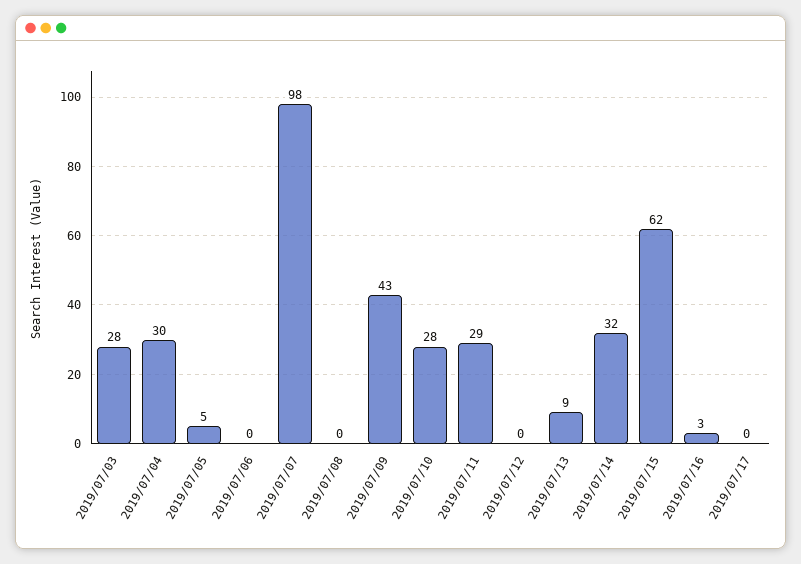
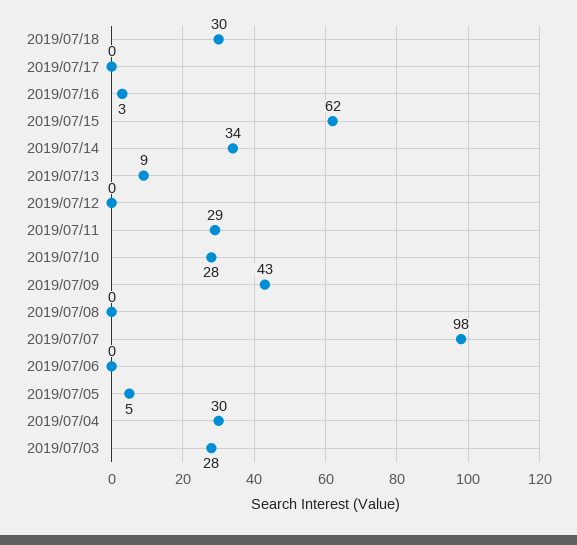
2019/07/14: 32 -> 34
2019/07/18: none -> 30

